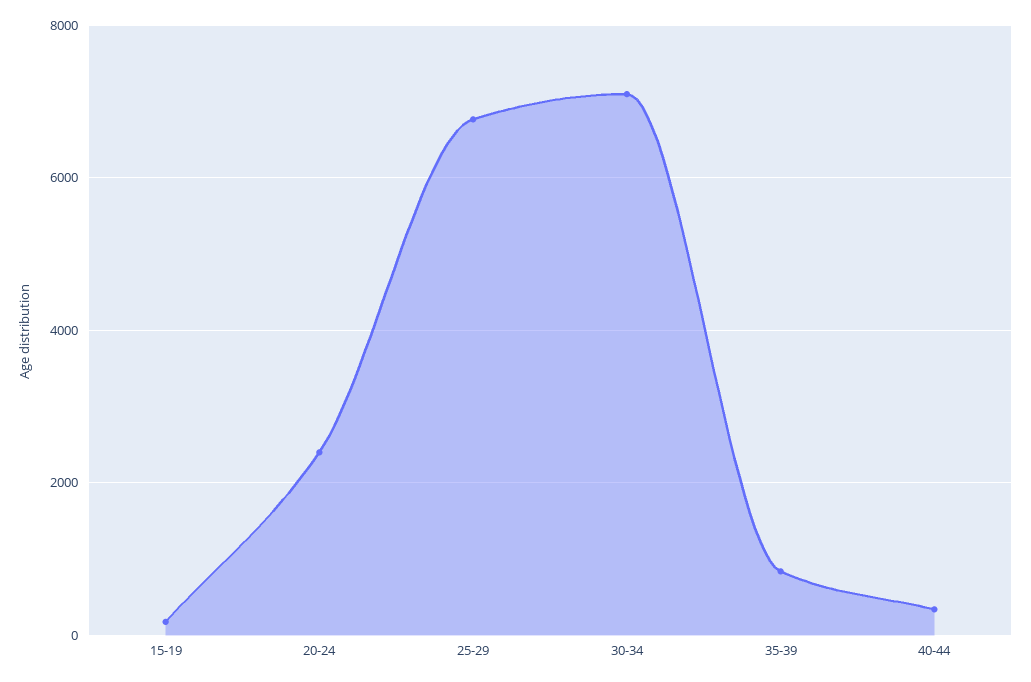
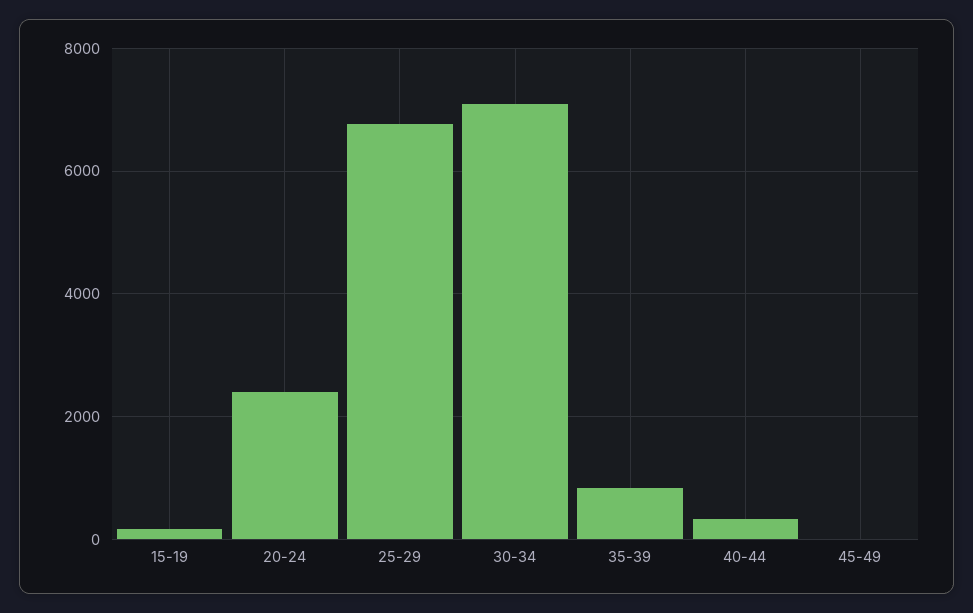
45-49: none -> 0

